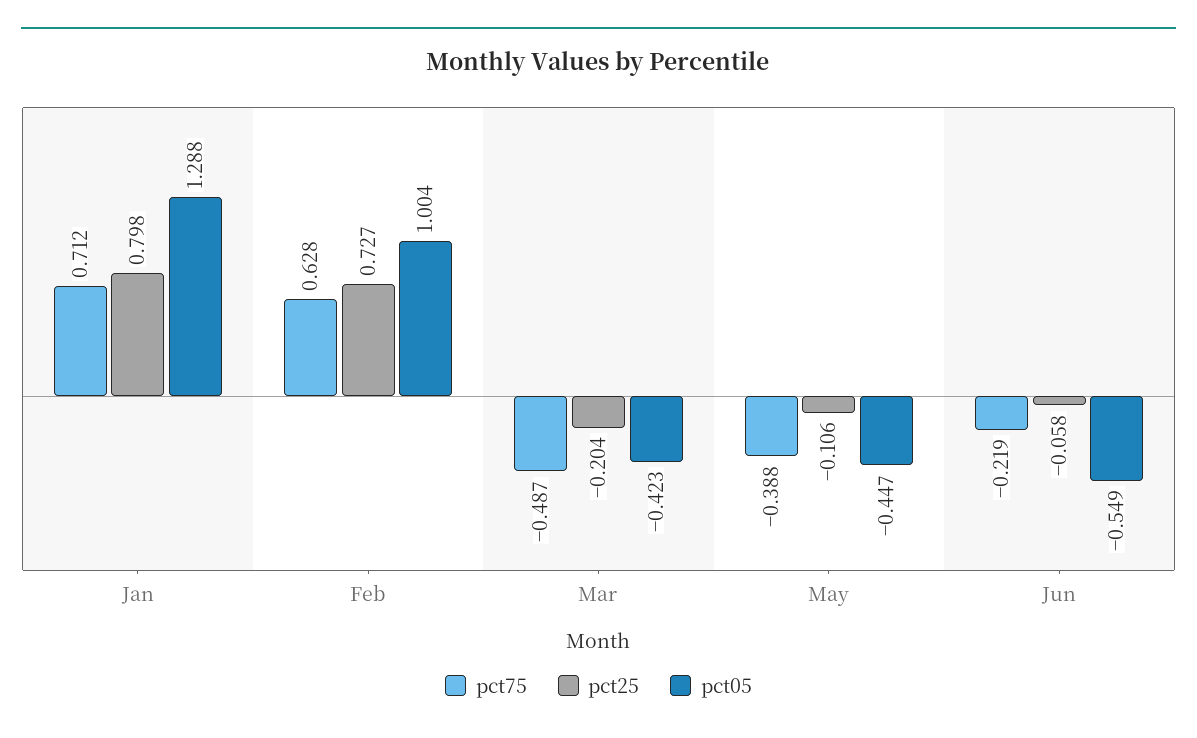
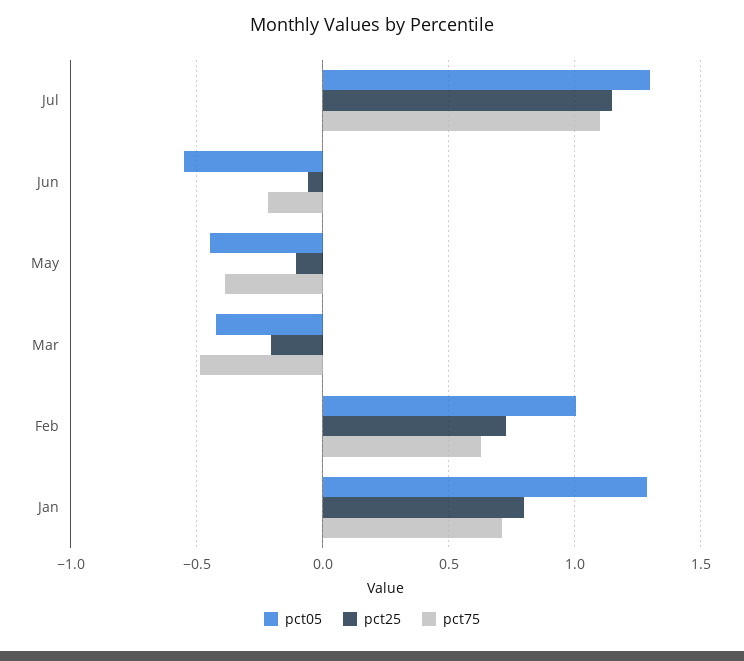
pct05, Jul: none -> 1.3
pct25, Jul: none -> 1.15
pct75, Jul: none -> 1.1

